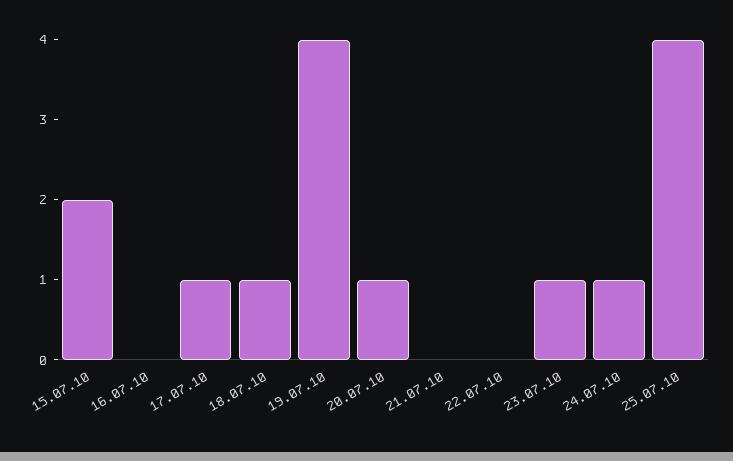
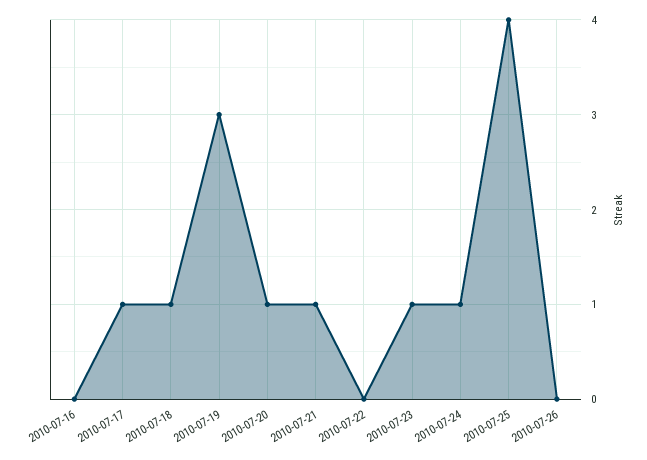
15.07.10: 2 -> none
19.07.10: 4 -> 3
21.07.10: 0 -> 1
2010-07-26: none -> 0

